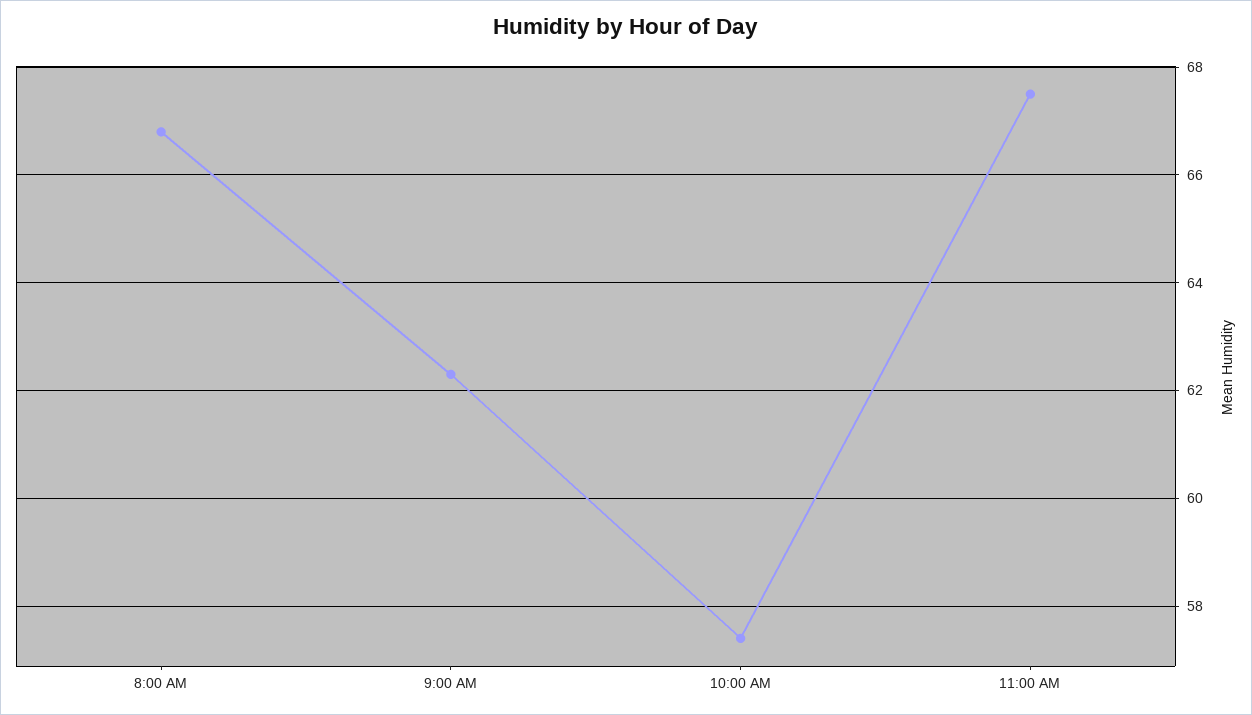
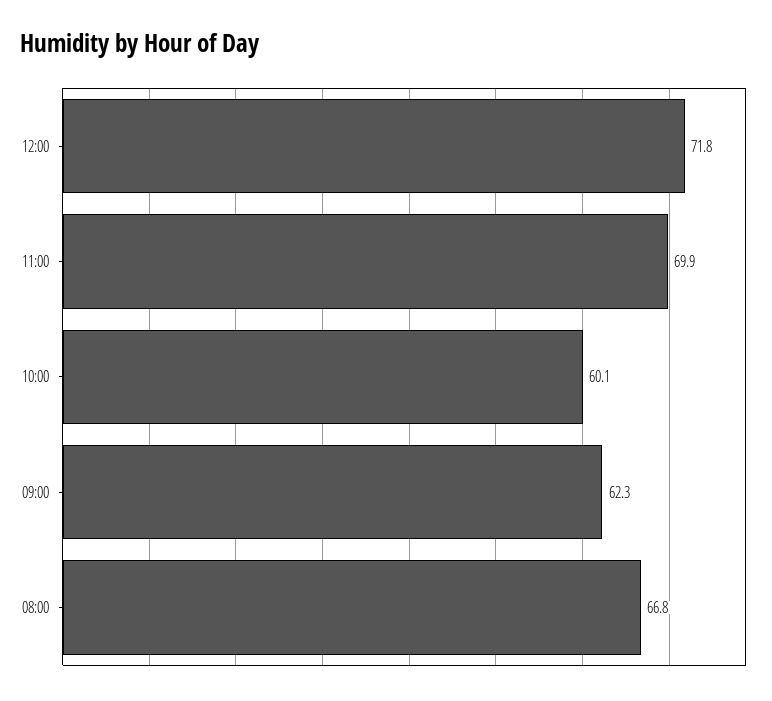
10:00 AM: 57.5 -> 60.1
11:00 AM: 67.5 -> 69.9
12:00: none -> 71.8

